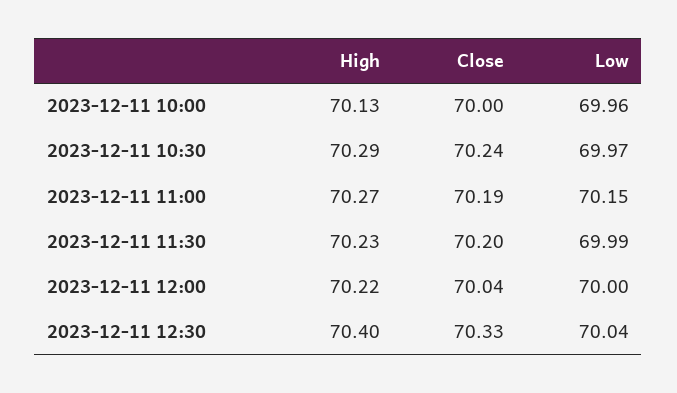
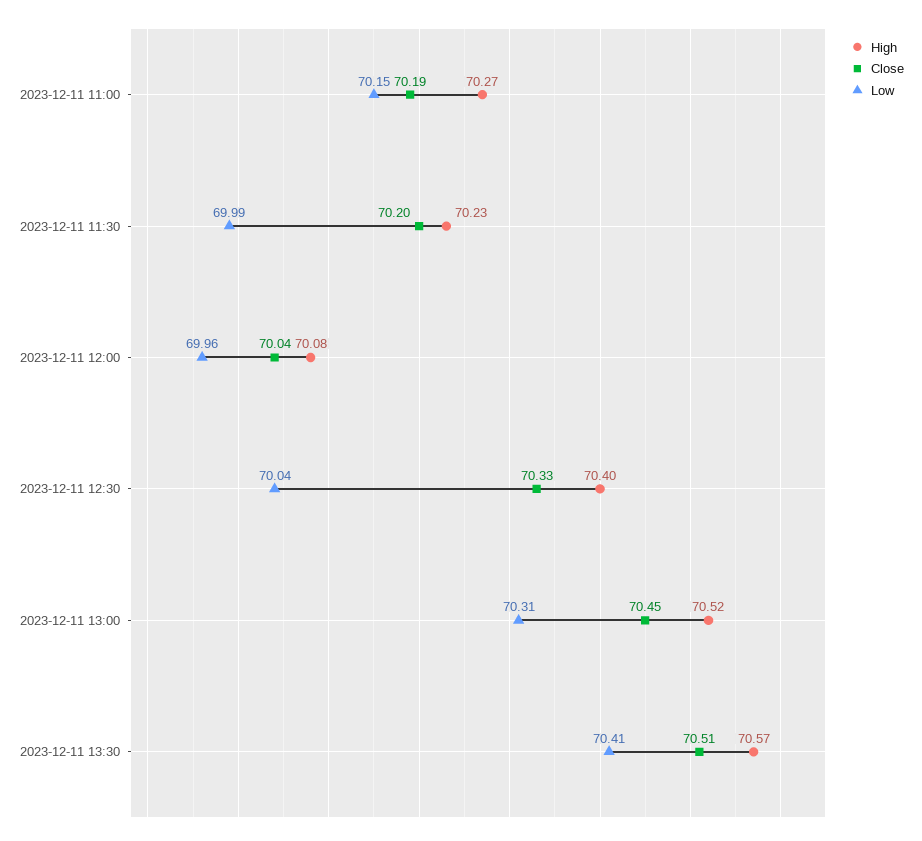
High, 2023-12-11 10:00: 70.13 -> none
Close, 2023-12-11 10:00: 70 -> none
Low, 2023-12-11 10:00: 69.96 -> none
High, 2023-12-11 10:30: 70.29 -> none
Close, 2023-12-11 10:30: 70.24 -> none
Low, 2023-12-11 10:30: 69.97 -> none
High, 2023-12-11 12:00: 70.22 -> 70.08
Low, 2023-12-11 12:00: 70 -> 69.96
High, 2023-12-11 13:00: none -> 70.52
Close, 2023-12-11 13:00: none -> 70.45
Low, 2023-12-11 13:00: none -> 70.31
High, 2023-12-11 13:30: none -> 70.57
Close, 2023-12-11 13:30: none -> 70.51
Low, 2023-12-11 13:30: none -> 70.41

